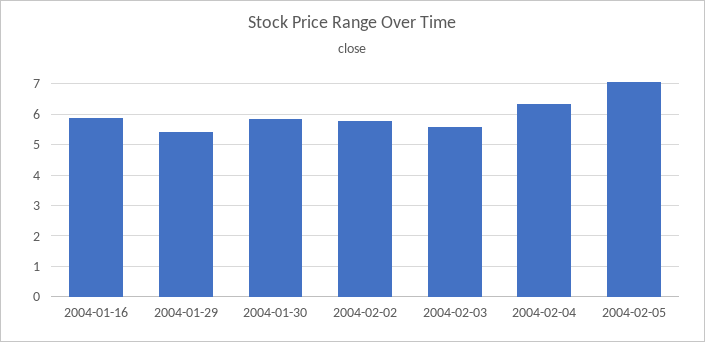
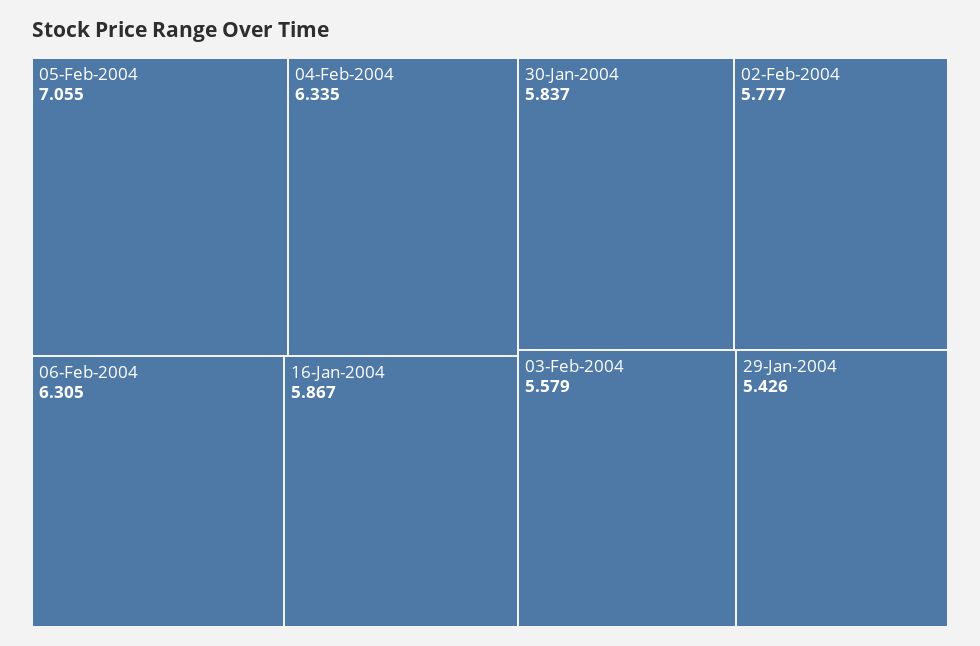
06-Feb-2004: none -> 6.305

